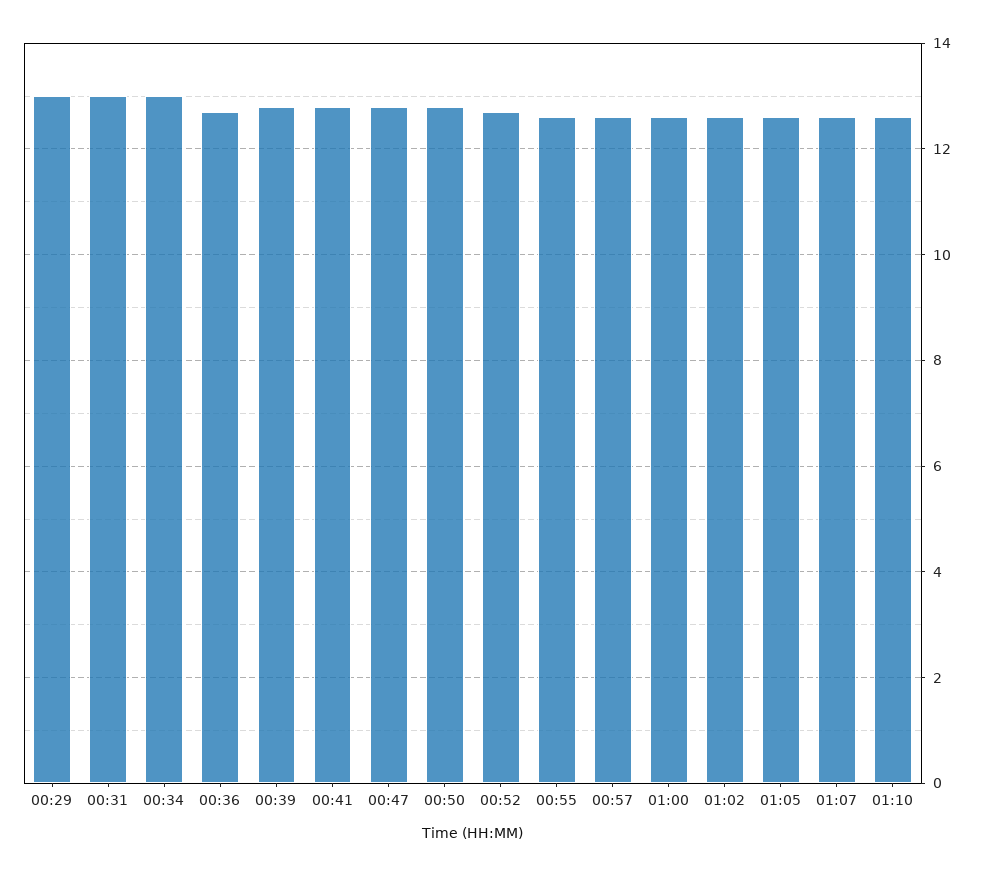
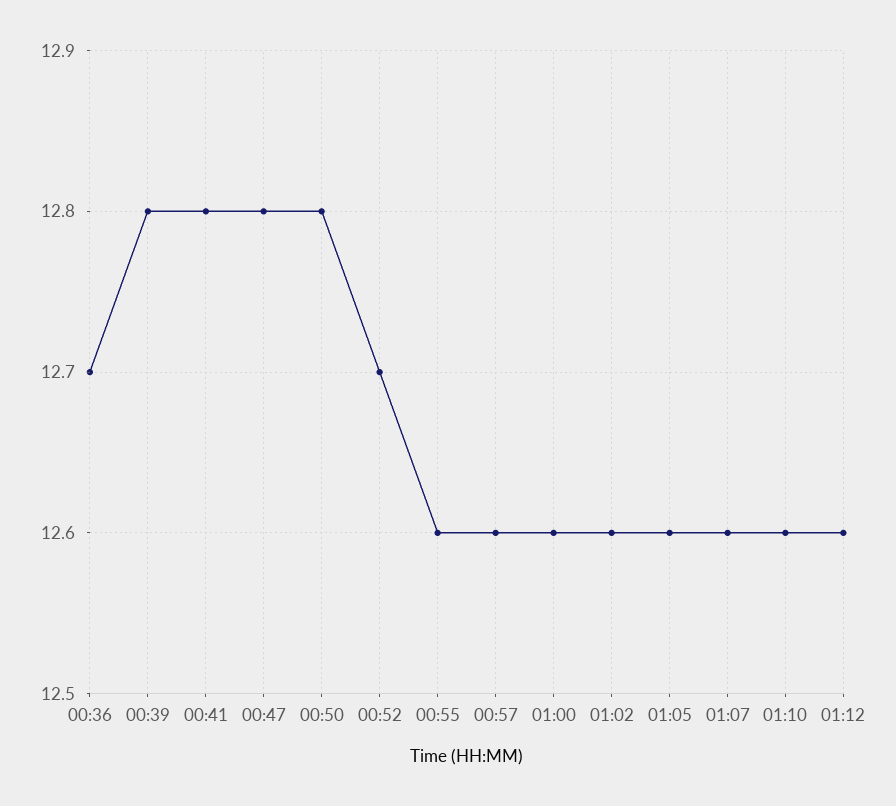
00:29: 13 -> none
00:31: 13 -> none
00:34: 13 -> none
01:12: none -> 12.6

